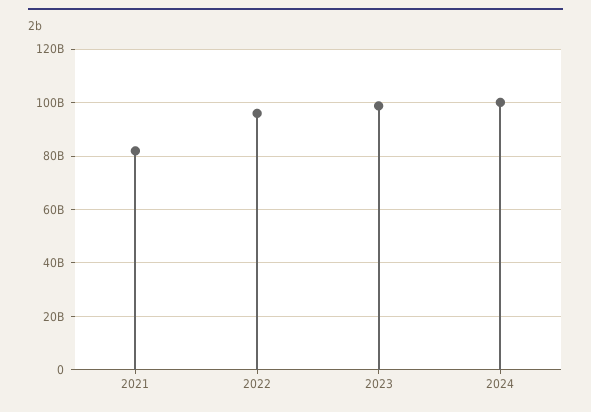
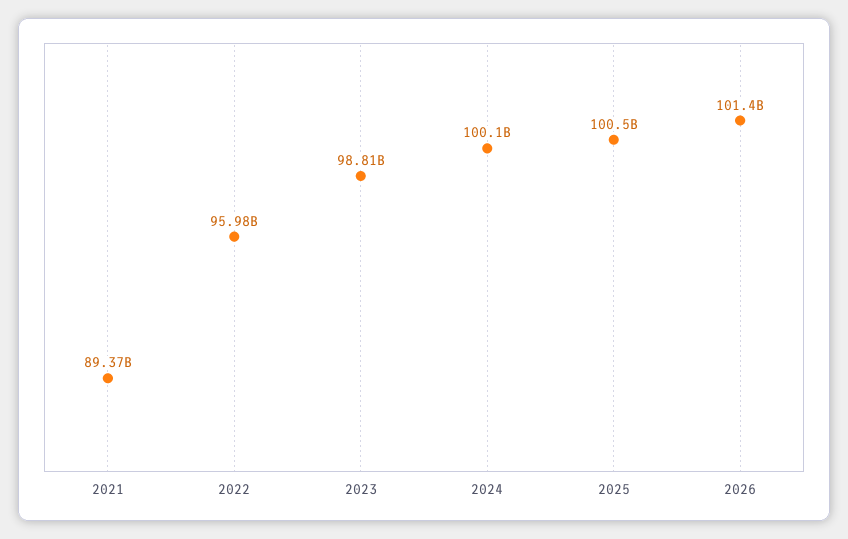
2021: 82500000000 -> 89370000000
2025: none -> 100500000000
2026: none -> 101400000000

